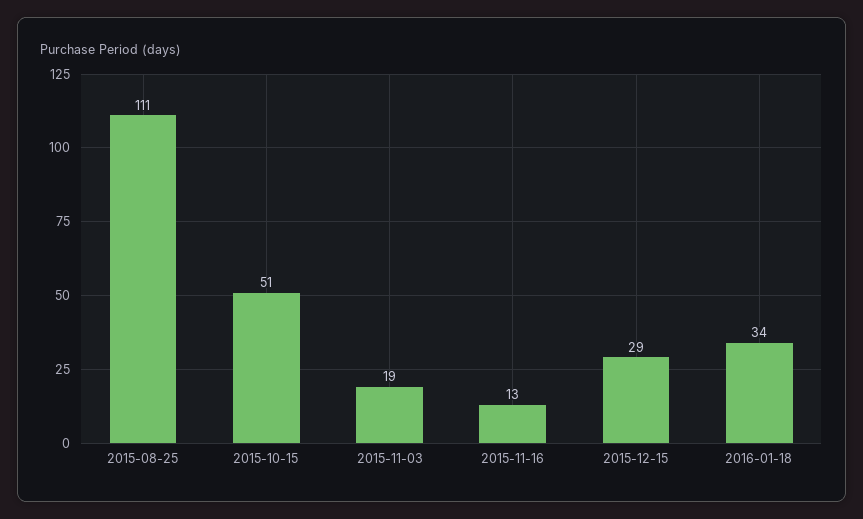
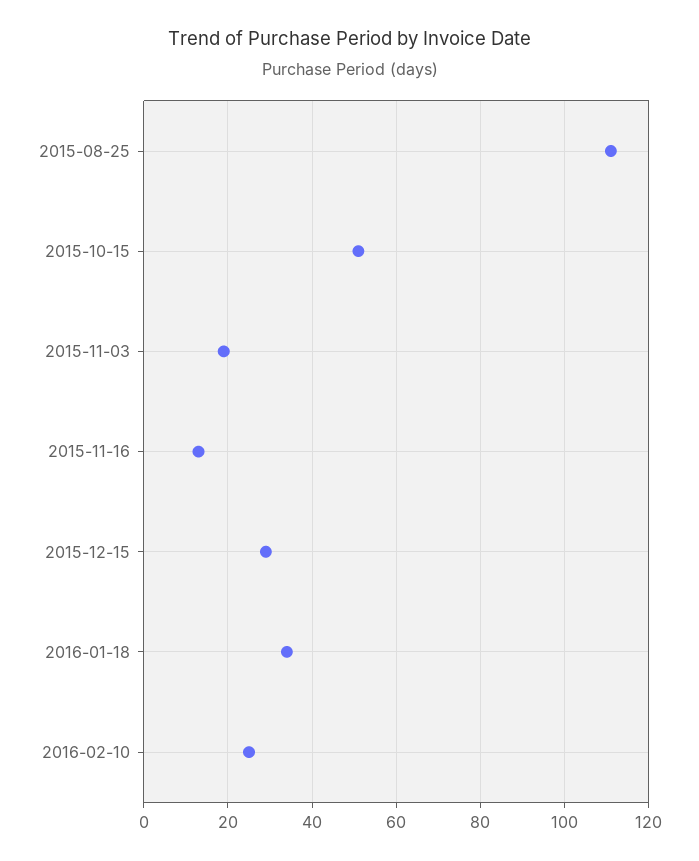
2016-02-10: none -> 25

